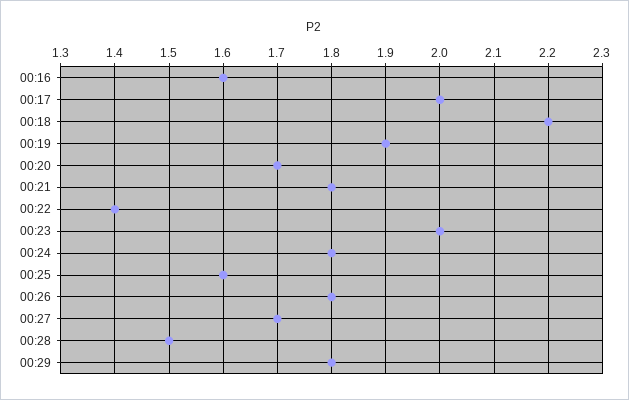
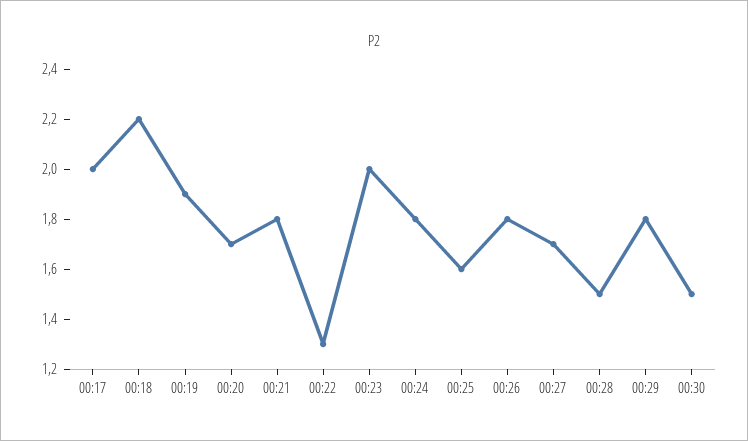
00:16: 1.6 -> none
00:22: 1.4 -> 1.3
00:30: none -> 1.5

